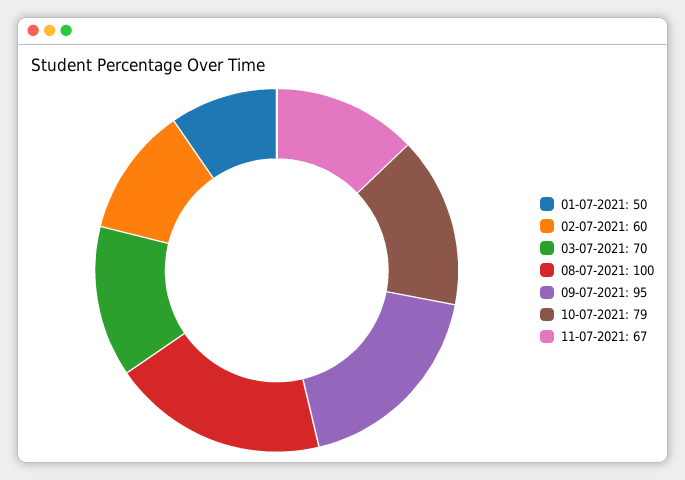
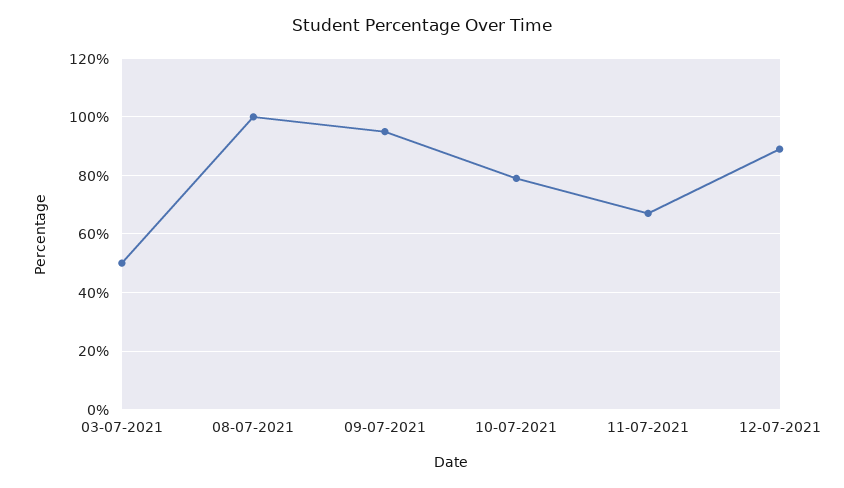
01-07-2021: 50 -> none
02-07-2021: 60 -> none
03-07-2021: 70 -> 50
12-07-2021: none -> 90

